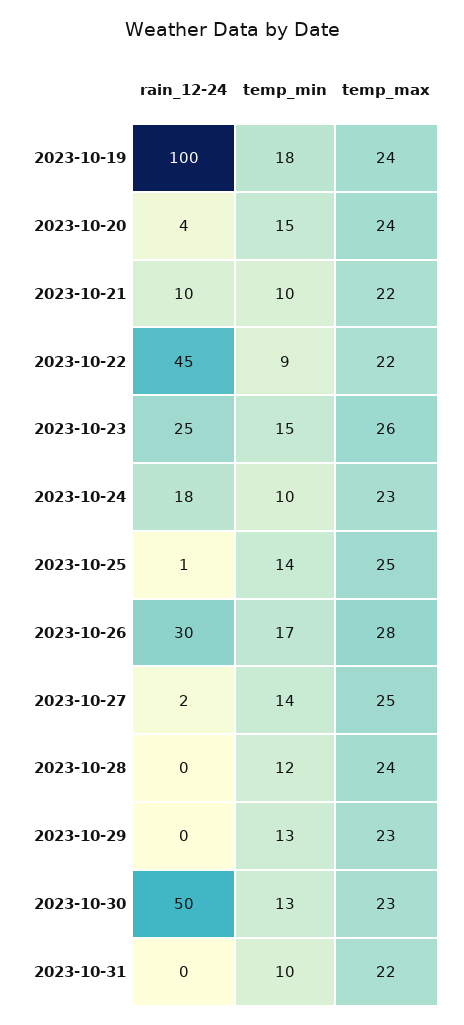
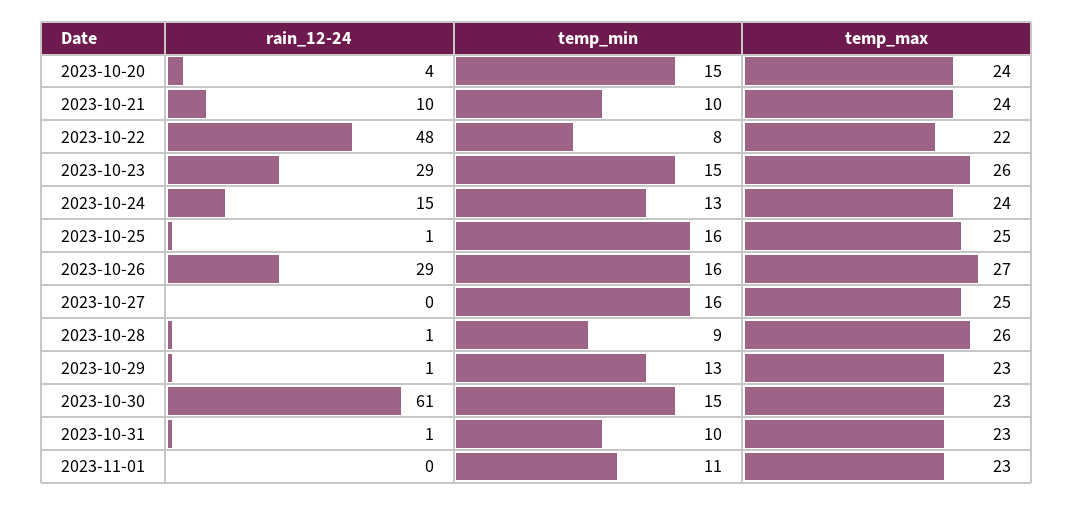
rain_12-24, 2023-10-19: 100 -> none
temp_min, 2023-10-19: 18 -> none
temp_max, 2023-10-19: 24 -> none
temp_max, 2023-10-21: 22 -> 24
rain_12-24, 2023-10-22: 45 -> 48
temp_min, 2023-10-22: 9 -> 8
rain_12-24, 2023-10-23: 25 -> 29
rain_12-24, 2023-10-24: 18 -> 15
temp_min, 2023-10-24: 10 -> 13
temp_max, 2023-10-24: 23 -> 24
temp_min, 2023-10-25: 14 -> 16
rain_12-24, 2023-10-26: 30 -> 29
temp_min, 2023-10-26: 17 -> 16
temp_max, 2023-10-26: 28 -> 27
rain_12-24, 2023-10-27: 2 -> 0
temp_min, 2023-10-27: 14 -> 16
rain_12-24, 2023-10-28: 0 -> 1
temp_min, 2023-10-28: 12 -> 9
temp_max, 2023-10-28: 24 -> 26
rain_12-24, 2023-10-29: 0 -> 1
rain_12-24, 2023-10-30: 50 -> 61
temp_min, 2023-10-30: 13 -> 15
rain_12-24, 2023-10-31: 0 -> 1
temp_max, 2023-10-31: 22 -> 23
rain_12-24, 2023-11-01: none -> 0
temp_min, 2023-11-01: none -> 11
temp_max, 2023-11-01: none -> 23

